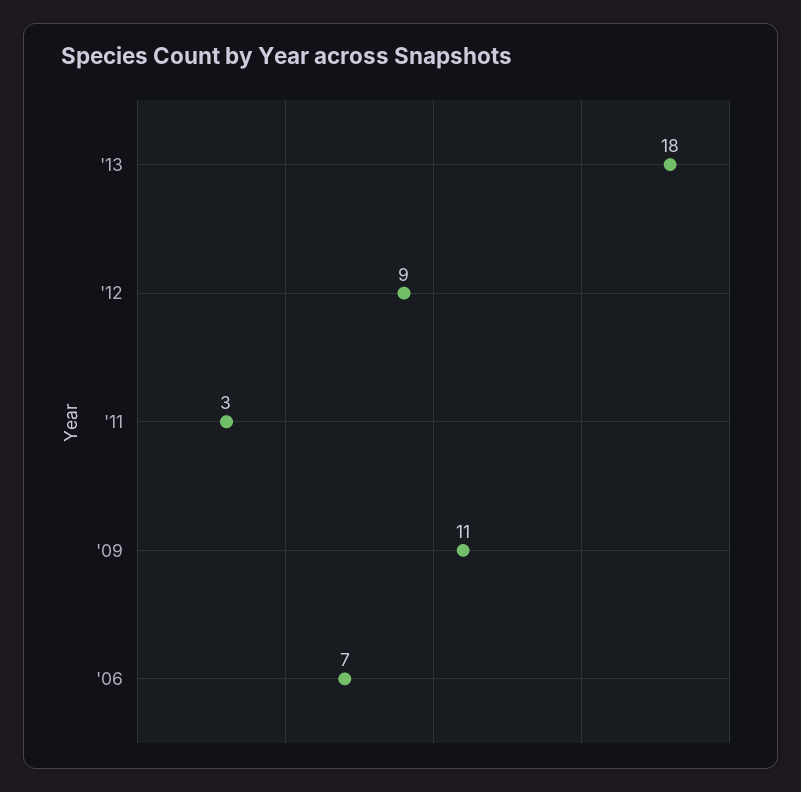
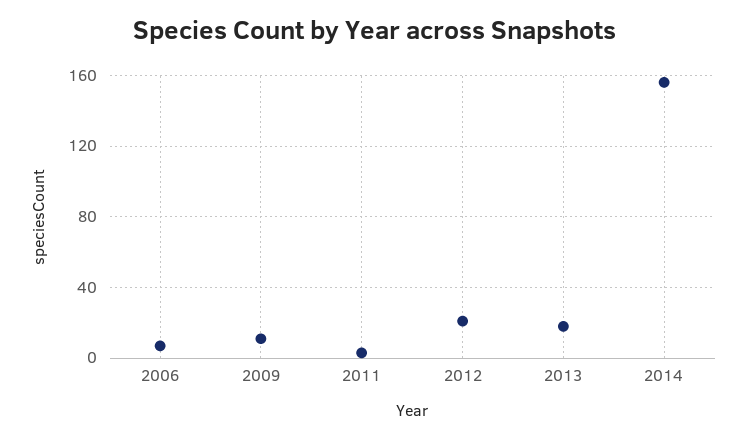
'12: 9 -> 20
2014: none -> 155

